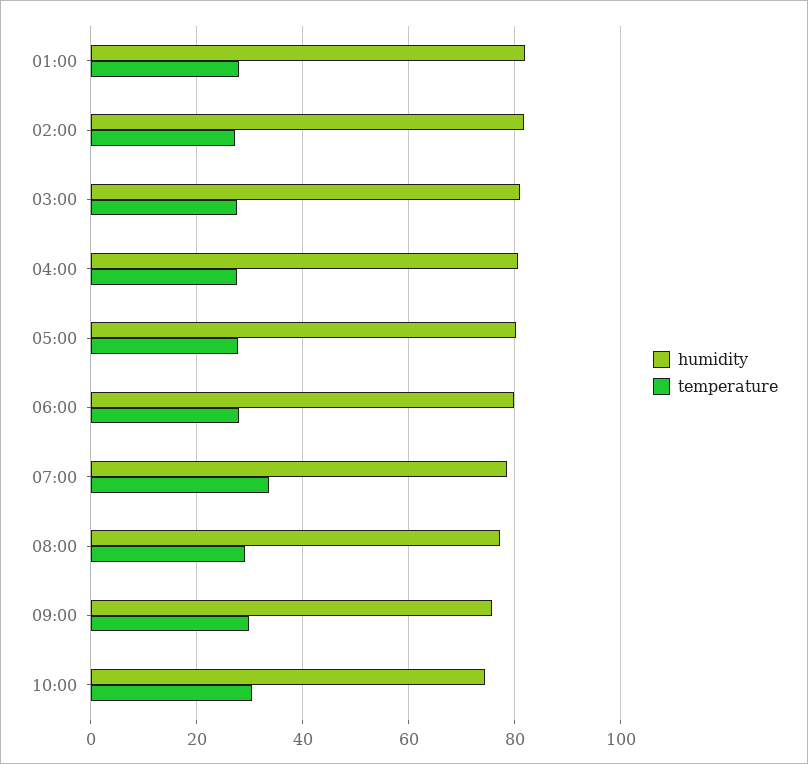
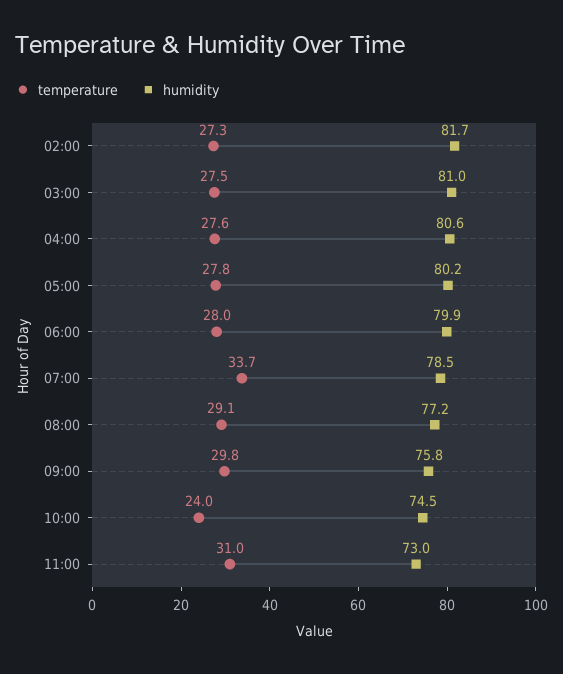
humidity, 01:00: 82 -> none
temperature, 01:00: 28 -> none
temperature, 10:00: 30 -> 24
temperature, 11:00: none -> 31
humidity, 11:00: none -> 73

